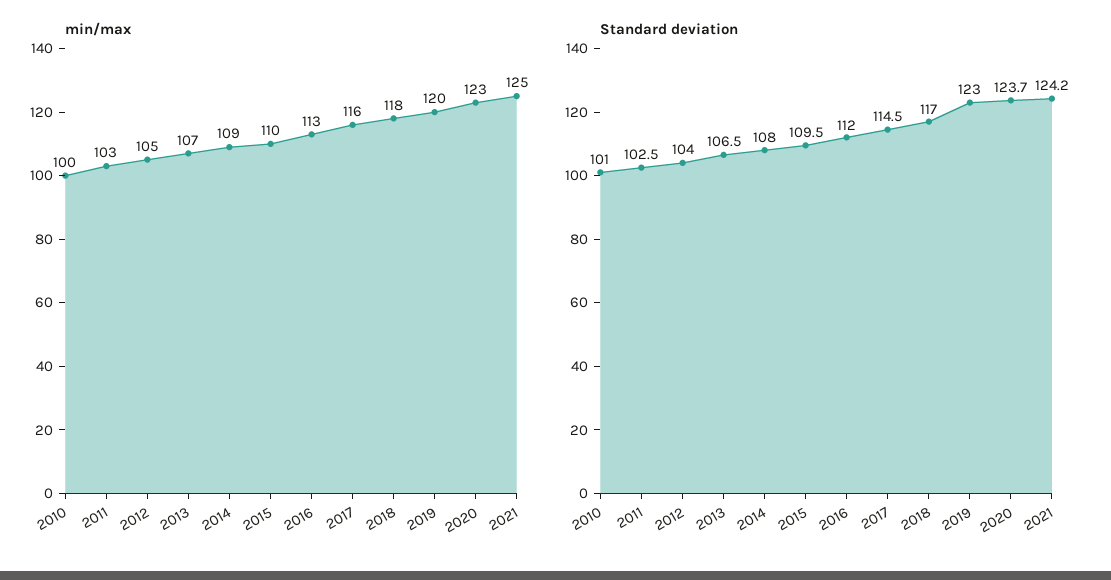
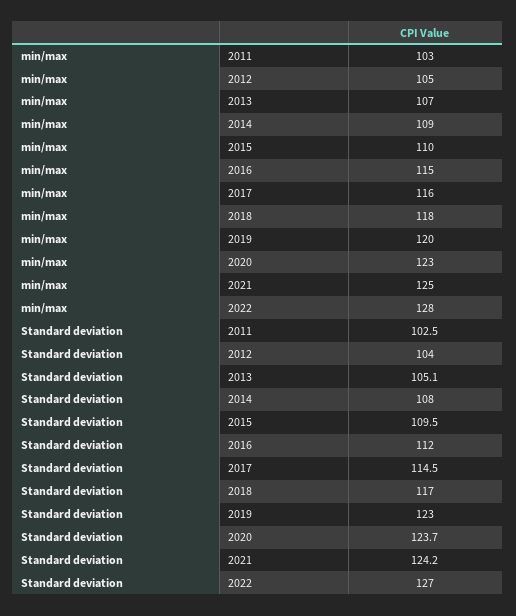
min/max, 2010: 100 -> none
min/max, 2016: 113 -> 115
Standard deviation, 2010: 101 -> none
Standard deviation, 2013: 106.5 -> 105.1
min/max, 2022: none -> 128
Standard deviation, 2022: none -> 127

